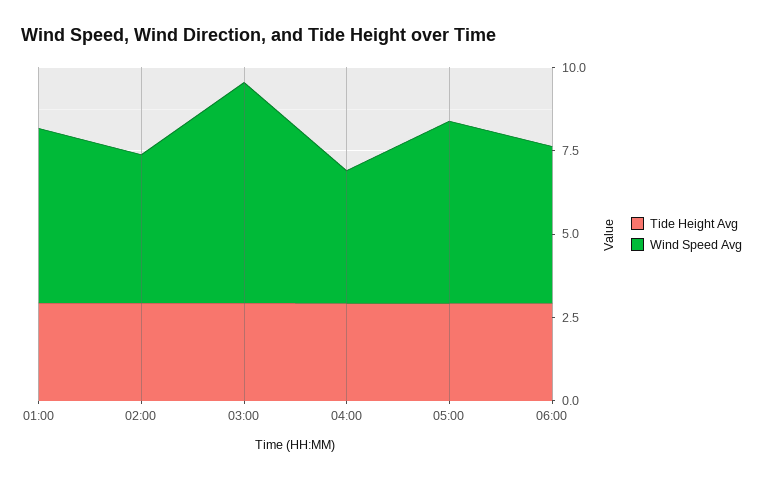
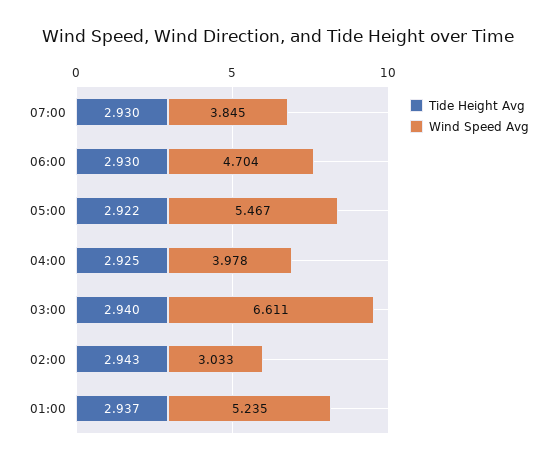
Wind Speed Avg, 02:00: 4.5 -> 3.033
Tide Height Avg, 07:00: none -> 2.93
Wind Speed Avg, 07:00: none -> 3.845

